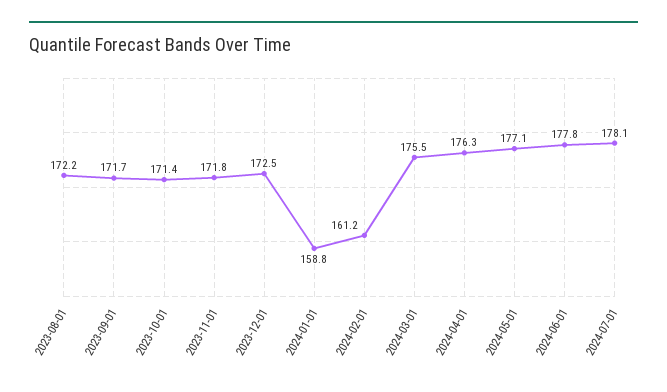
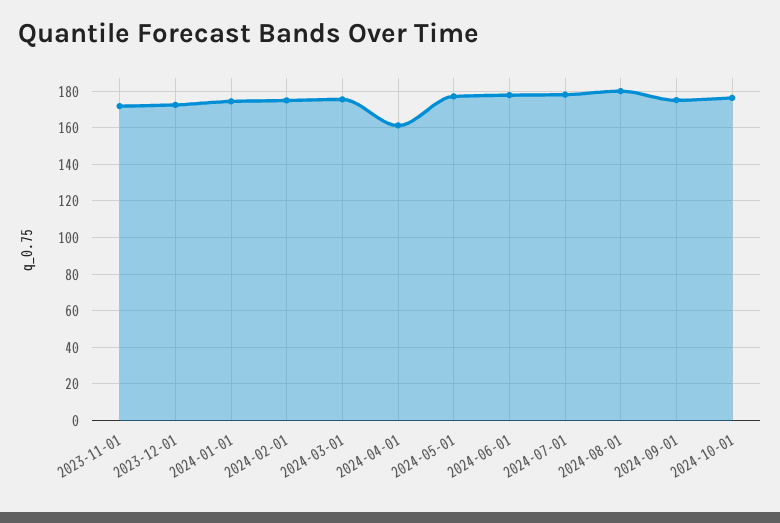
2023-08-01: 172.2 -> none
2023-09-01: 171.7 -> none
2023-10-01: 171.4 -> none
2024-01-01: 158.8 -> 175
2024-02-01: 161.2 -> 175
2024-04-01: 176.3 -> 160
2024-08-01: none -> 180
2024-09-01: none -> 175
2024-10-01: none -> 175

